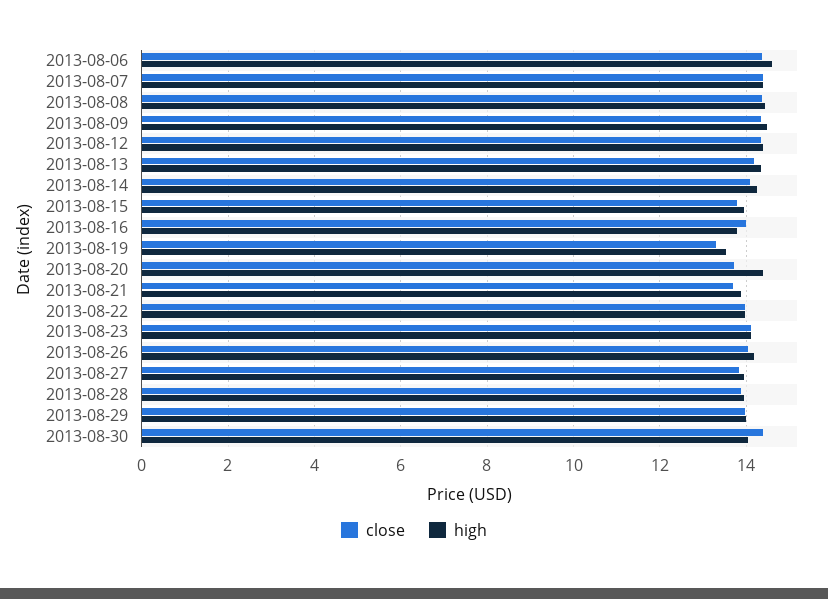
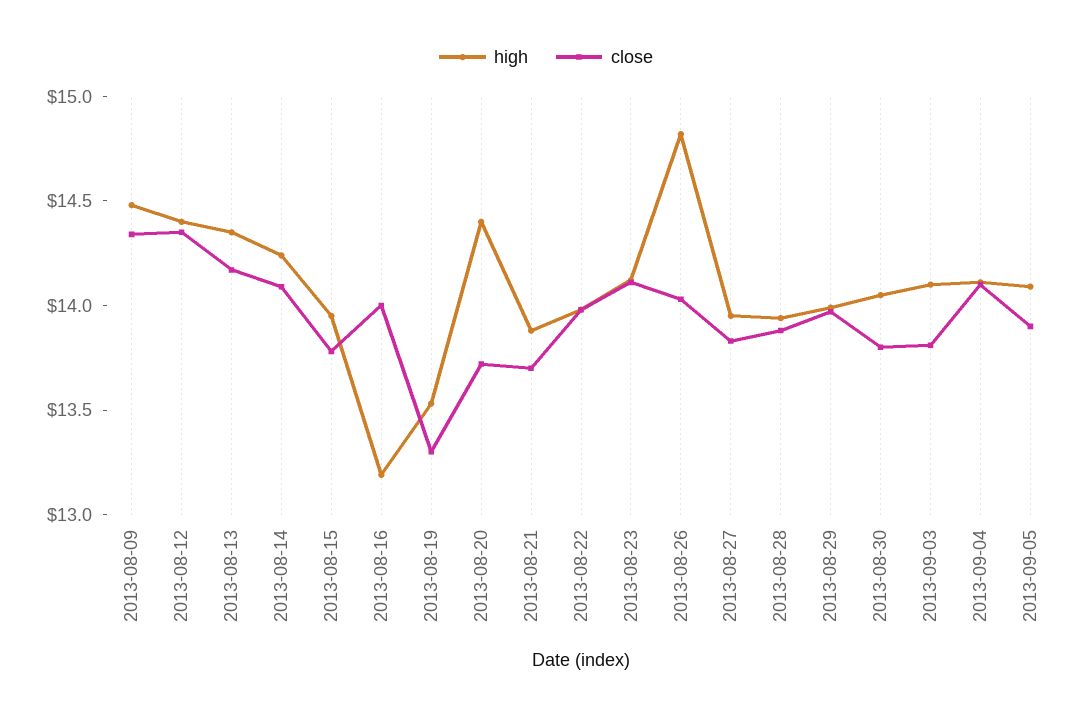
close, 2013-08-06: 14.4 -> none
high, 2013-08-06: 14.6 -> none
close, 2013-08-07: 14.4 -> none
high, 2013-08-07: 14.4 -> none
close, 2013-08-08: 14.4 -> none
high, 2013-08-08: 14.4 -> none
high, 2013-08-16: 13.8 -> 13.2
high, 2013-08-26: 14.2 -> 14.8
close, 2013-08-30: 14.4 -> 13.8
high, 2013-09-03: none -> 14.1
close, 2013-09-03: none -> 13.8
high, 2013-09-04: none -> 14.1
close, 2013-09-04: none -> 14.1
high, 2013-09-05: none -> 14.1
close, 2013-09-05: none -> 13.9

